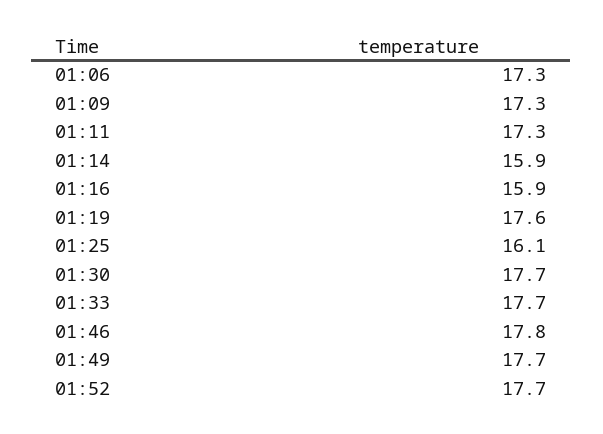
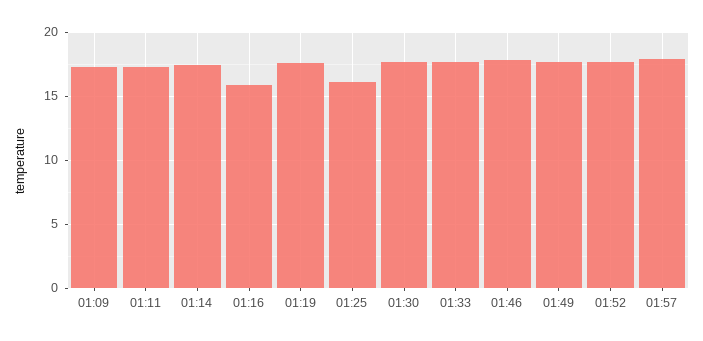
01:06: 17.3 -> none
01:14: 15.9 -> 17.5
01:57: none -> 18

